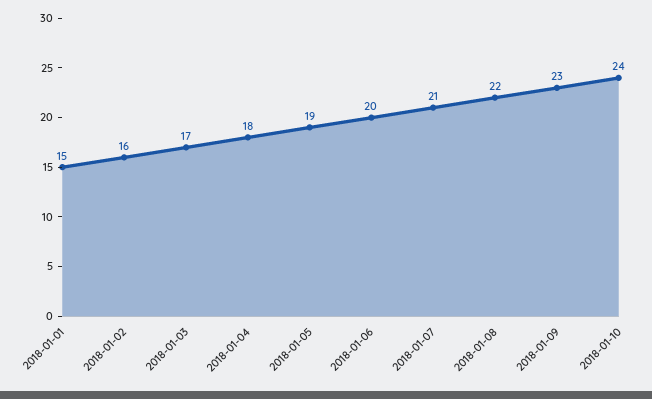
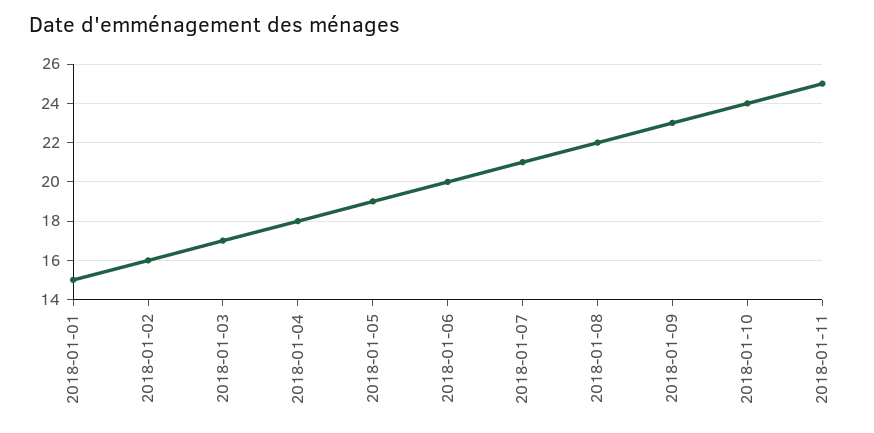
2018-01-11: none -> 25

